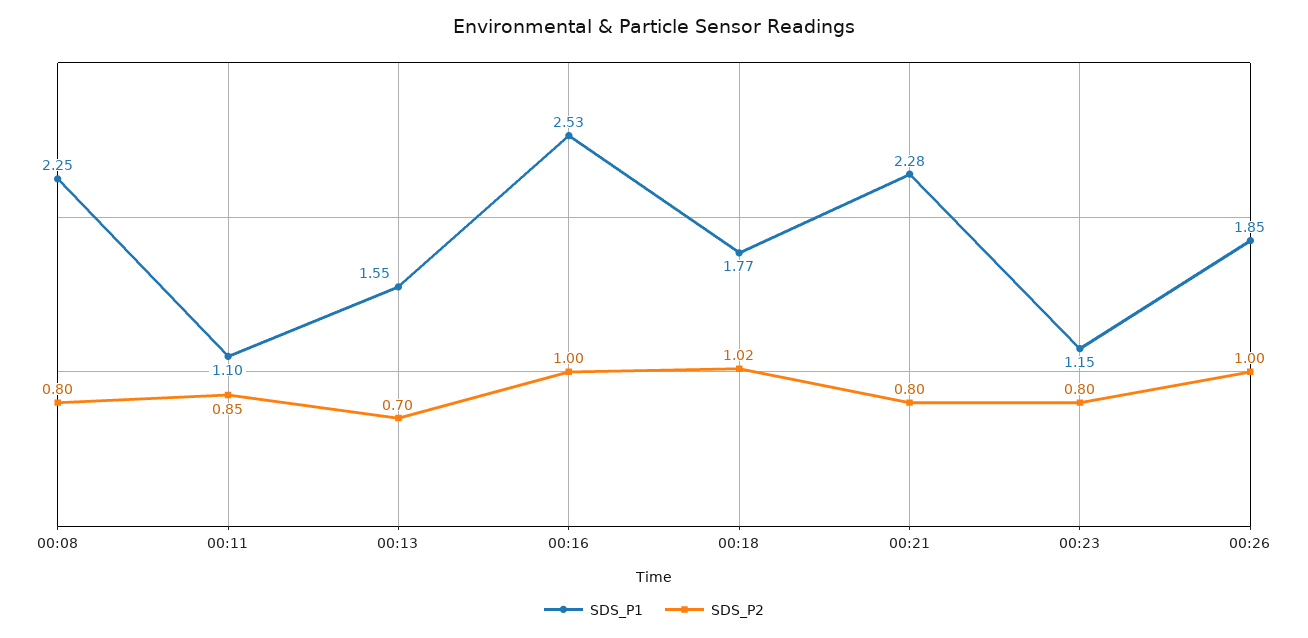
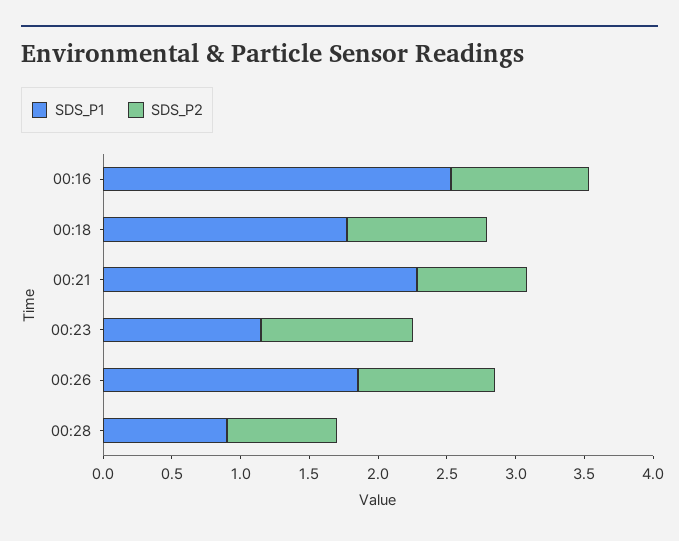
SDS_P1, 00:08: 2.25 -> none
SDS_P2, 00:08: 0.8 -> none
SDS_P1, 00:11: 1.1 -> none
SDS_P2, 00:11: 0.85 -> none
SDS_P1, 00:13: 1.55 -> none
SDS_P2, 00:13: 0.7 -> none
SDS_P2, 00:23: 0.8 -> 1.1
SDS_P1, 00:28: none -> 0.9
SDS_P2, 00:28: none -> 0.8

